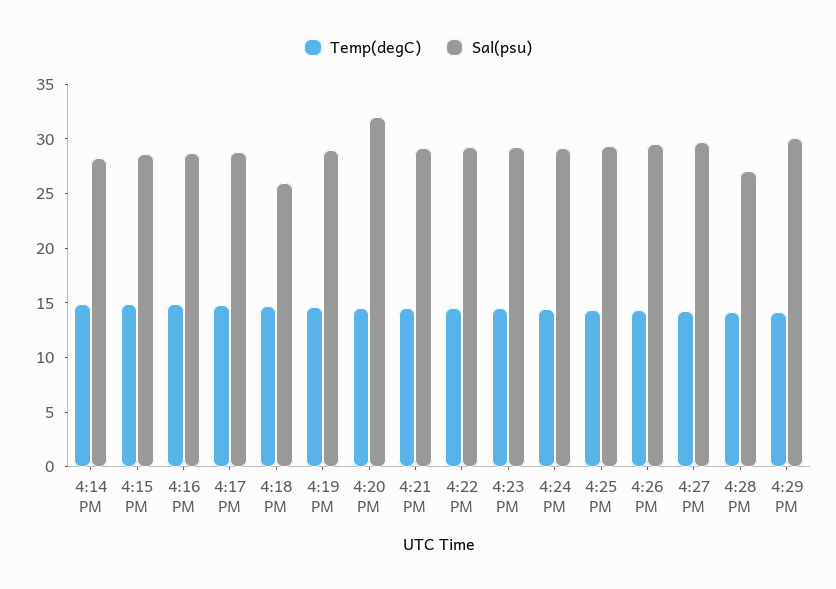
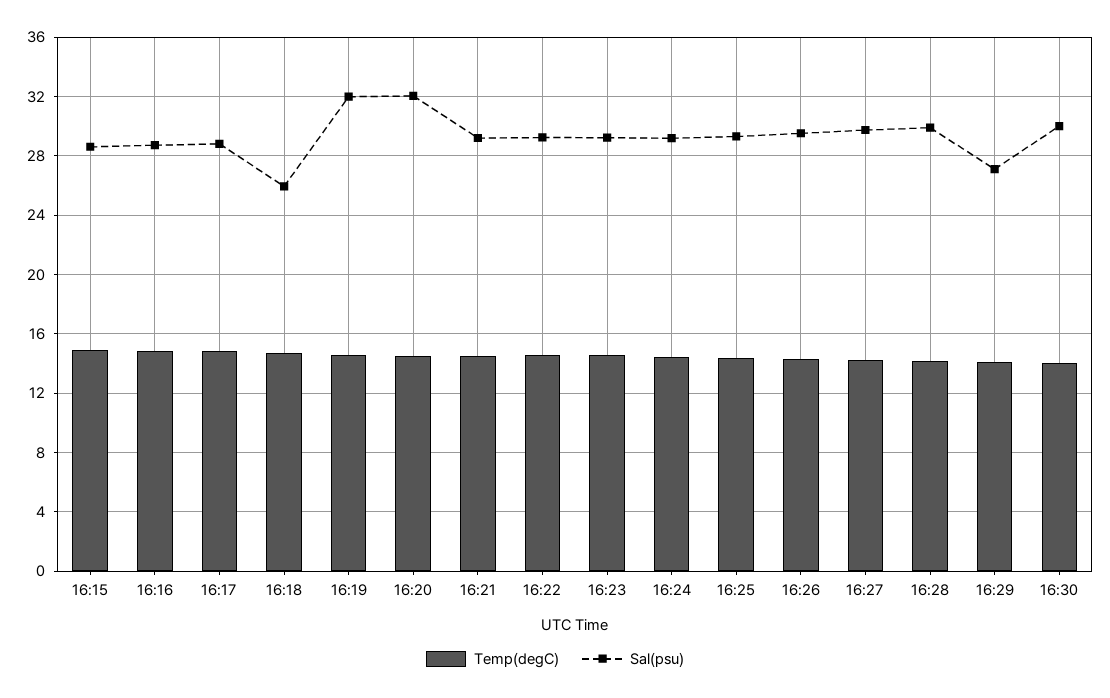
Temp(degC), 4:14 PM: 15 -> none
Sal(psu), 4:14 PM: 28 -> none
Sal(psu), 4:19 PM: 29 -> 32
Sal(psu), 4:28 PM: 27 -> 30
Sal(psu), 4:29 PM: 30 -> 27
Temp(degC), 16:30: none -> 14
Sal(psu), 16:30: none -> 30

